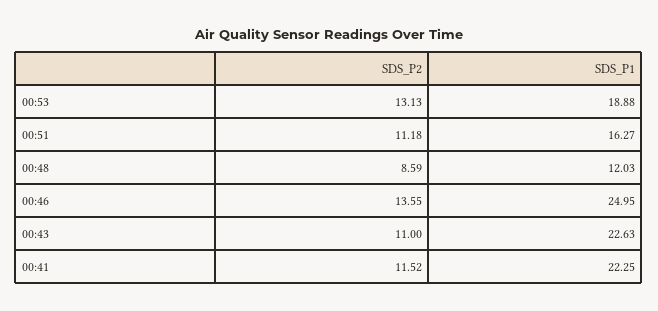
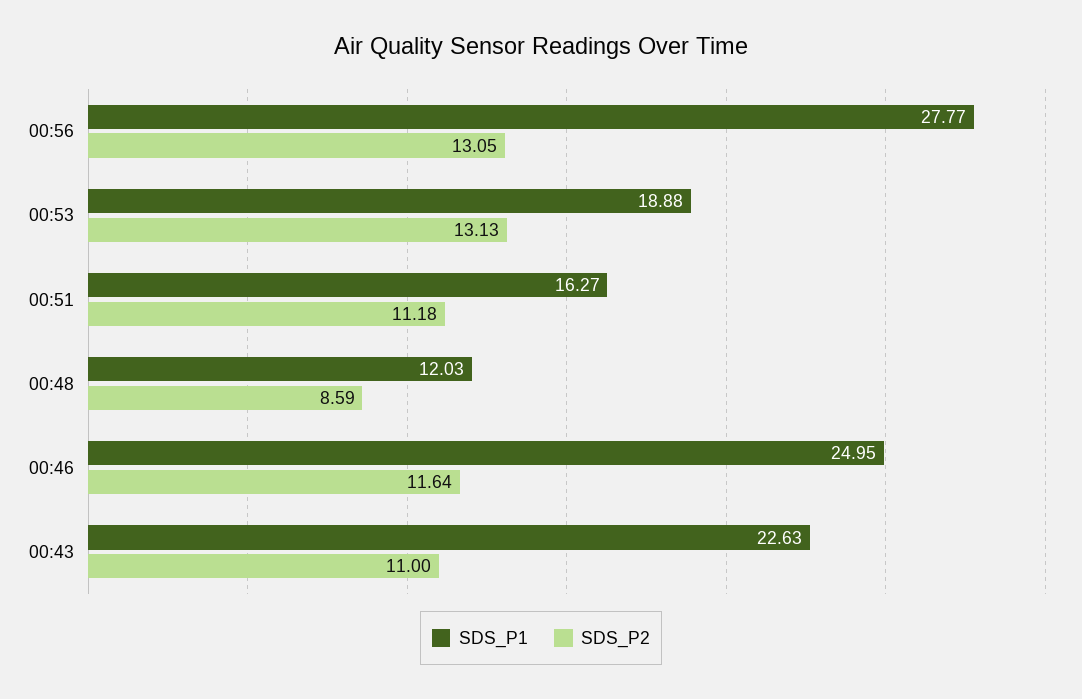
SDS_P2, 00:46: 13.55 -> 11.64
SDS_P2, 00:41: 11.52 -> none
SDS_P1, 00:41: 22.25 -> none
SDS_P1, 00:56: none -> 27.77
SDS_P2, 00:56: none -> 13.05

